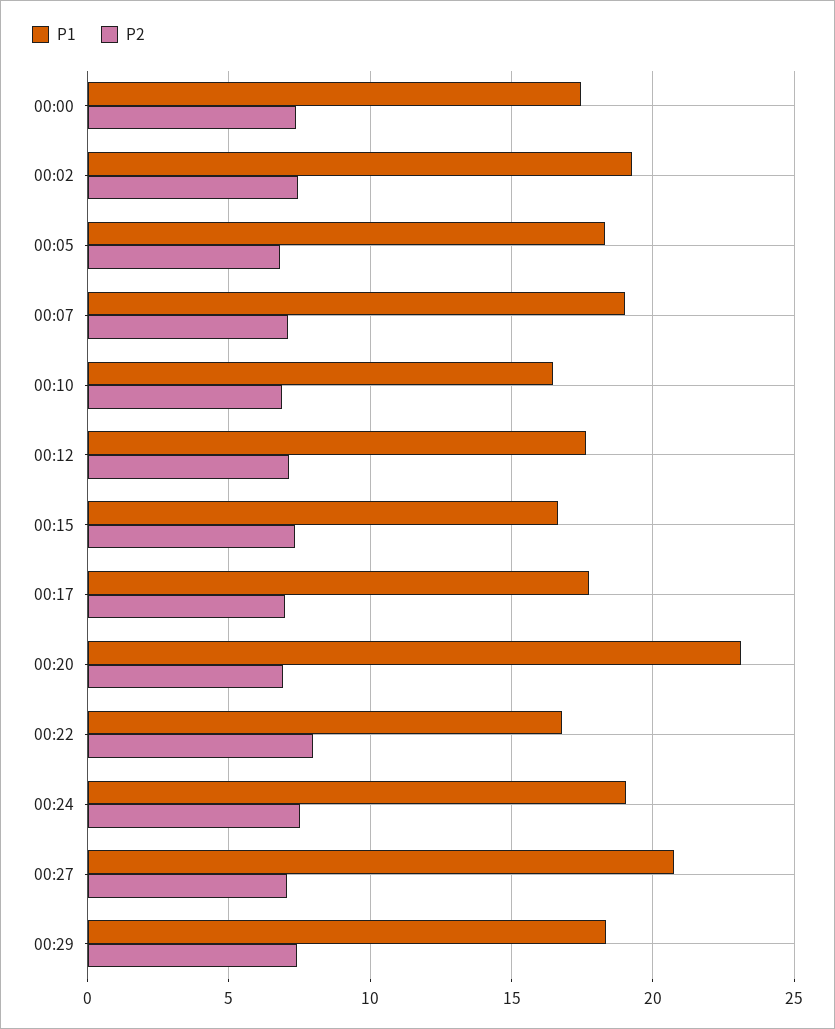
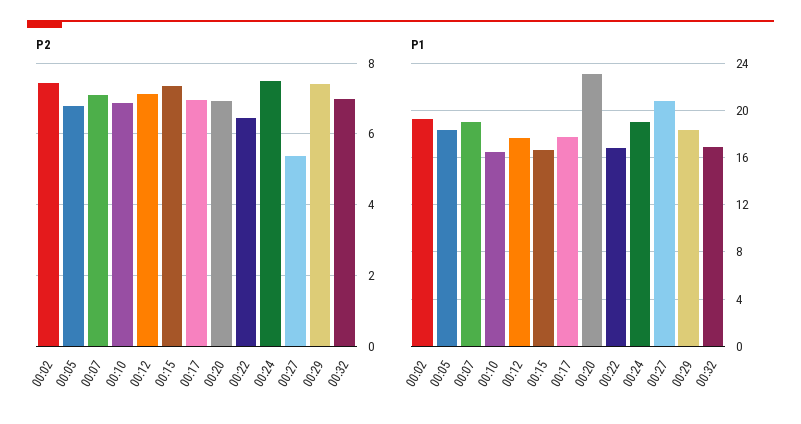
P1, 00:00: 17.5 -> none
P2, 00:00: 7.5 -> none
P2, 00:22: 8 -> 6.4
P2, 00:27: 7 -> 5.4
P2, 00:32: none -> 7
P1, 00:32: none -> 17

